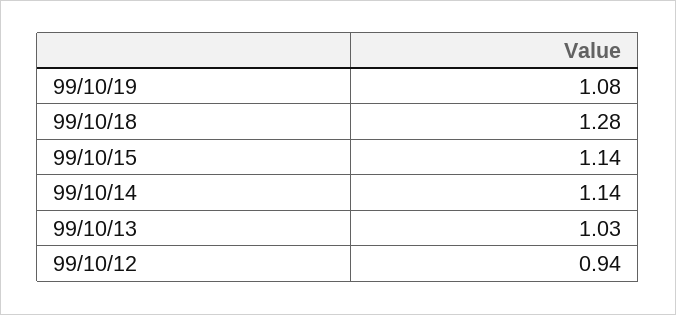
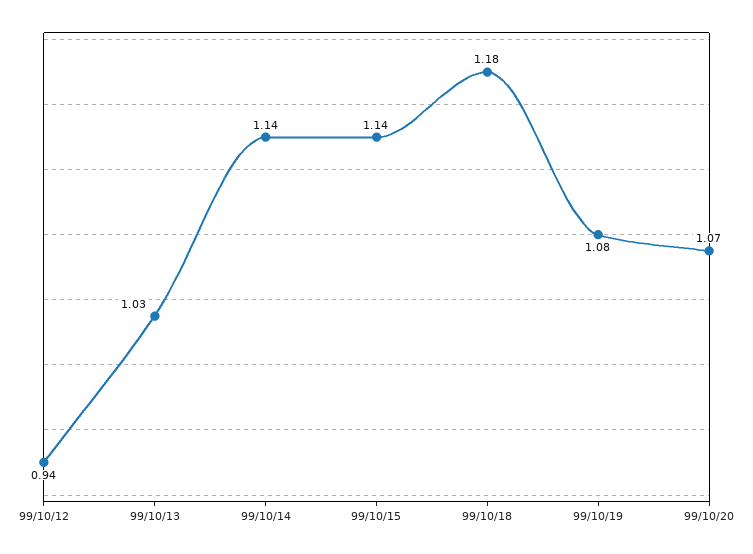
99/10/18: 1.28 -> 1.18
99/10/20: none -> 1.07

